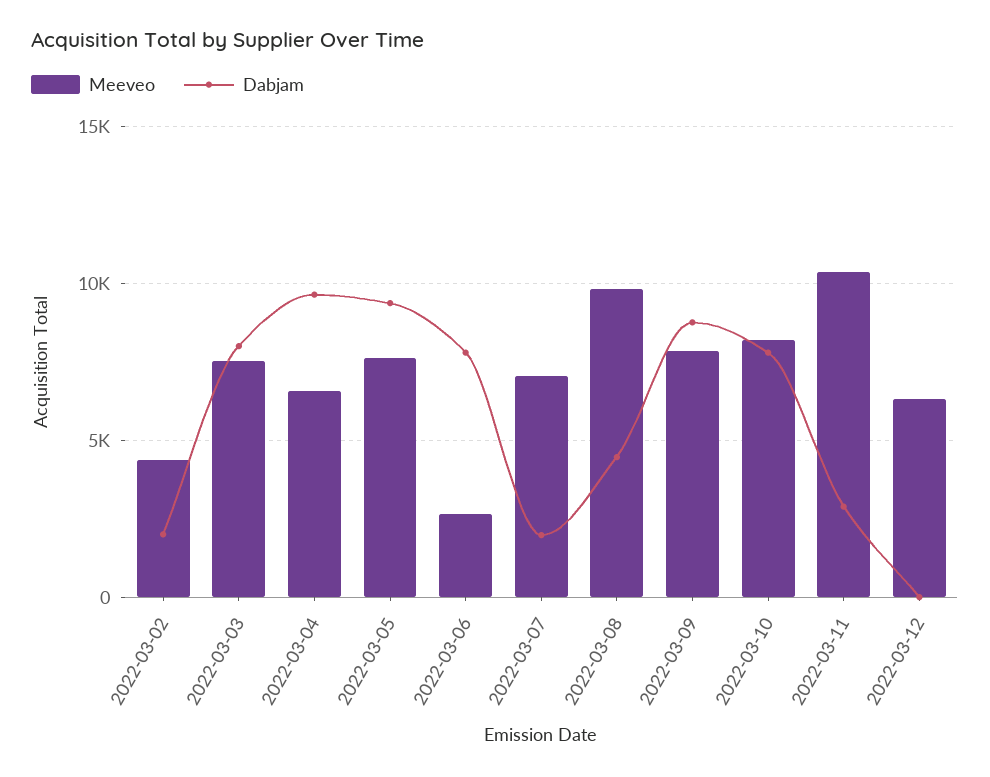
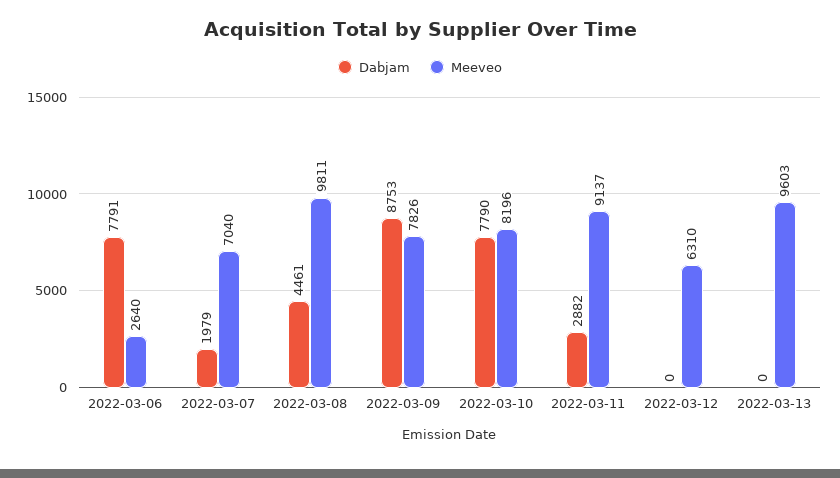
Meeveo, 2022-03-02: 4500 -> none
Dabjam, 2022-03-02: 2000 -> none
Meeveo, 2022-03-03: 7500 -> none
Dabjam, 2022-03-03: 8000 -> none
Meeveo, 2022-03-04: 6500 -> none
Dabjam, 2022-03-04: 9500 -> none
Meeveo, 2022-03-05: 7500 -> none
Dabjam, 2022-03-05: 9500 -> none
Meeveo, 2022-03-11: 10500 -> 9137
Dabjam, 2022-03-13: none -> 0
Meeveo, 2022-03-13: none -> 9603

